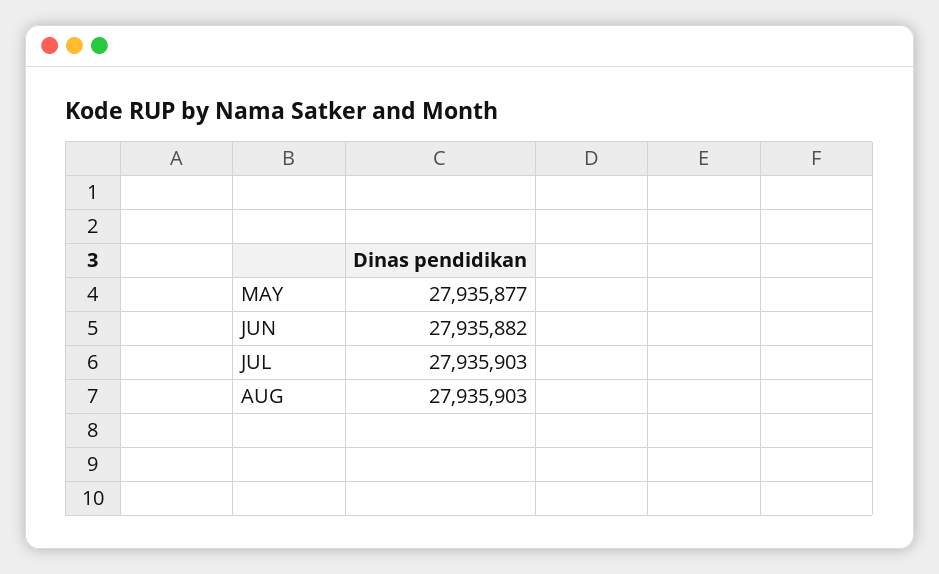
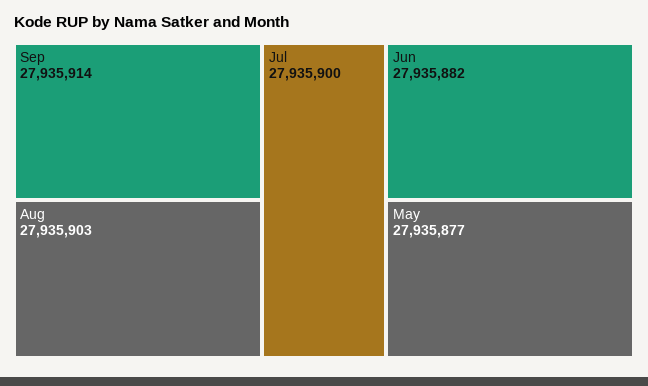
JUL: 27935903 -> 27935900
Sep: none -> 27935914

